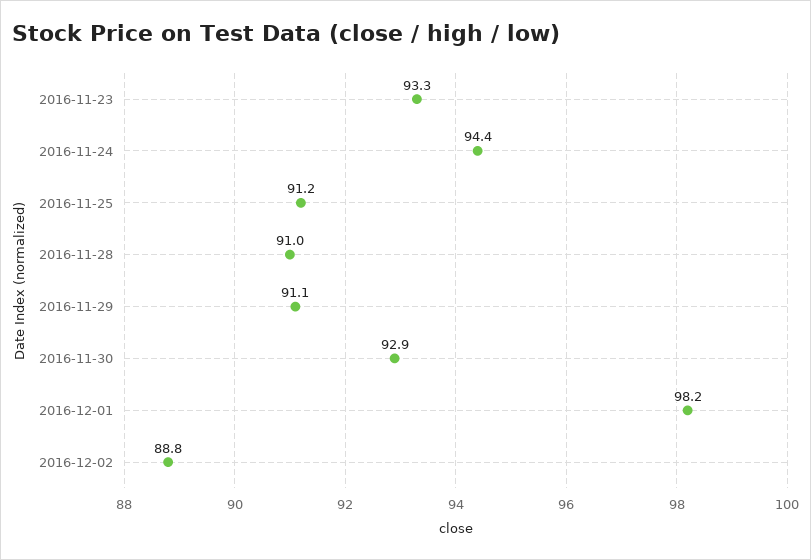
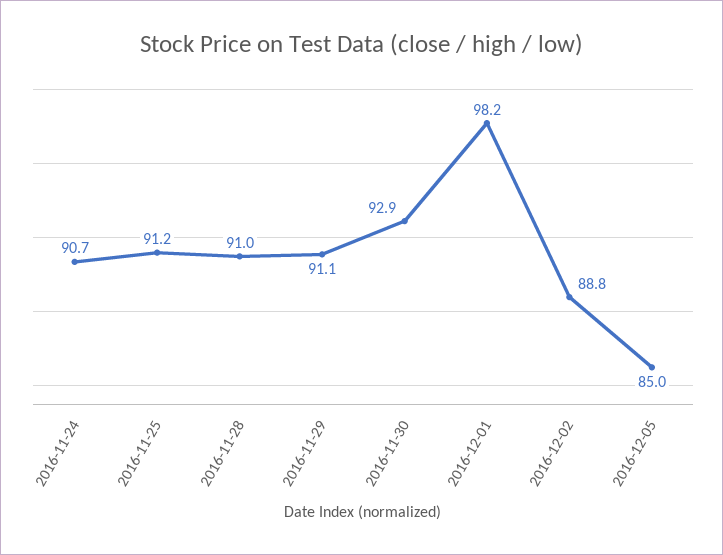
2016-11-23: 93.3 -> none
2016-11-24: 94.4 -> 90.7
2016-12-05: none -> 85

